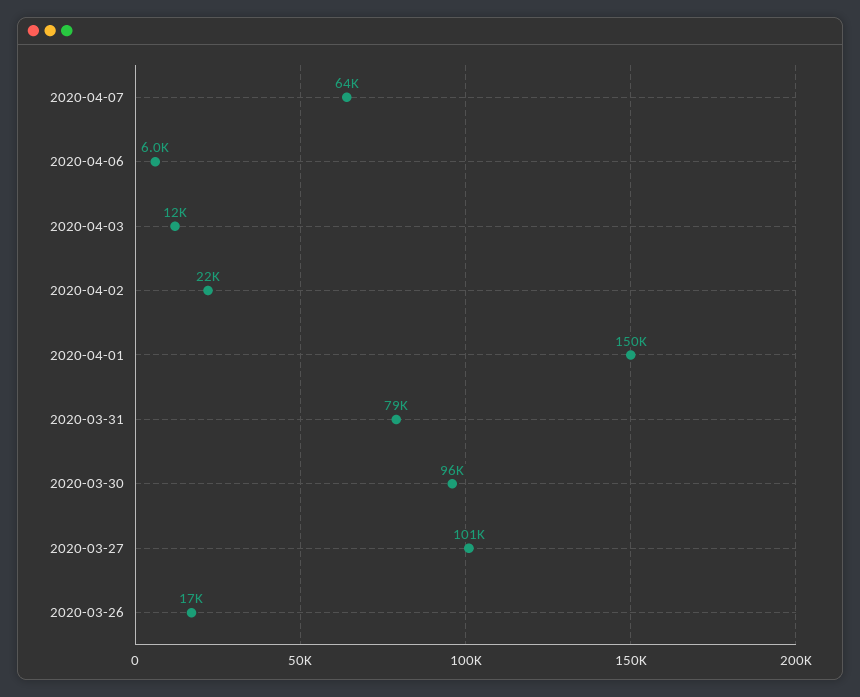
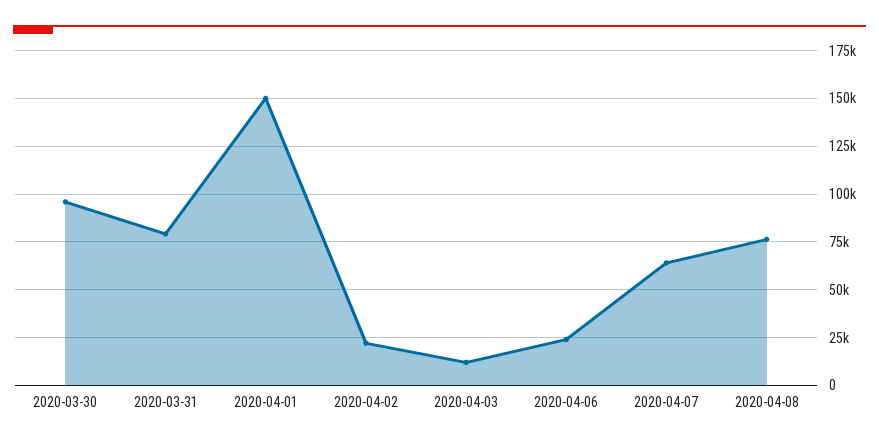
2020-04-06: 6000 -> 25000
2020-03-27: 101000 -> none
2020-03-26: 17000 -> none
2020-04-08: none -> 75000

